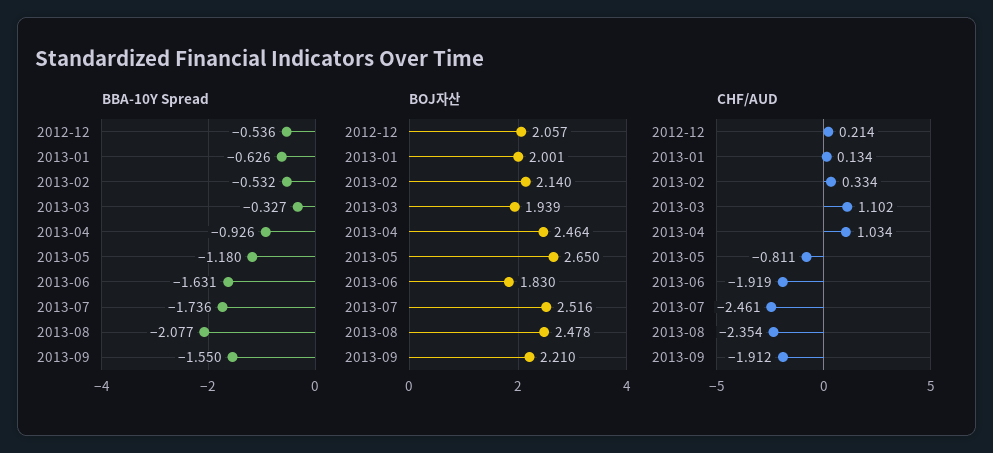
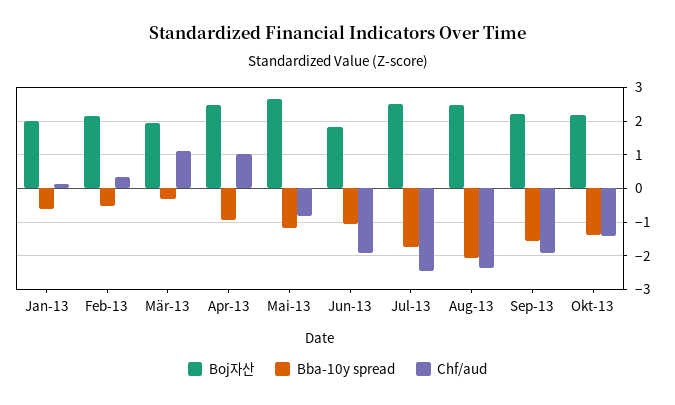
BBA-10Y Spread, 2012-12: -0.536 -> none
BBA-10Y Spread, 2013-06: -1.631 -> -1
BOJ자산, 2012-12: 2.057 -> none
CHF/AUD, 2012-12: 0.214 -> none
BOJ자산, Okt-13: none -> 2.2
BBA-10Y Spread, Okt-13: none -> -1.4
CHF/AUD, Okt-13: none -> -1.4

